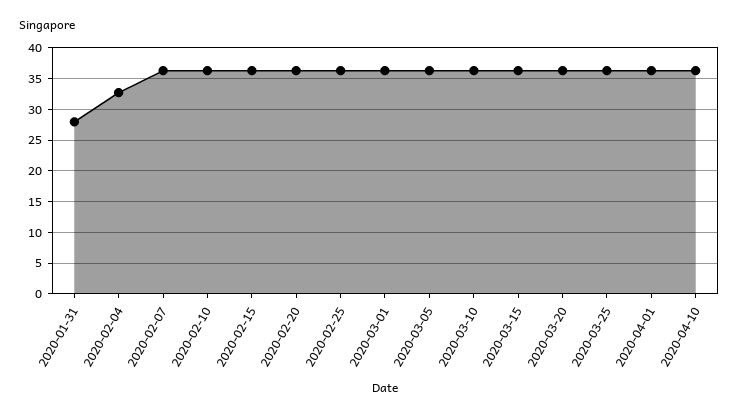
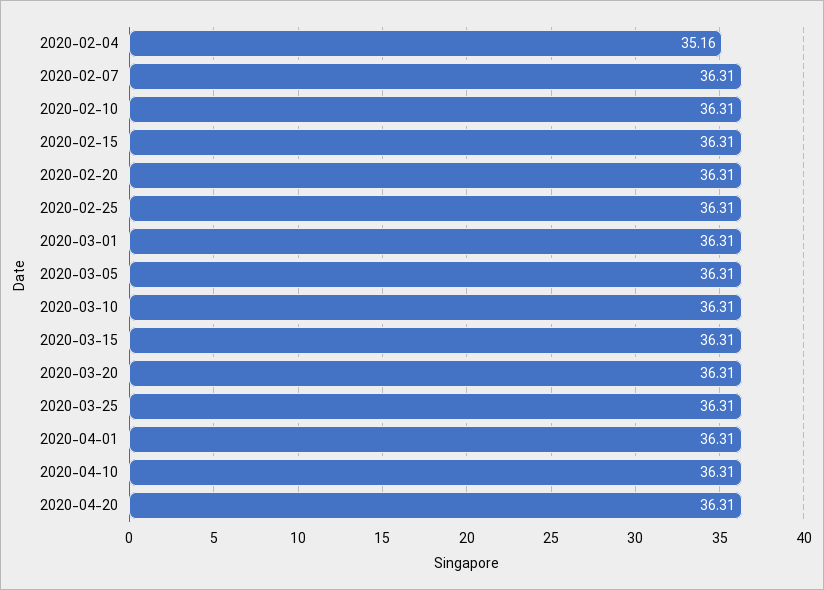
2020-01-31: 28 -> none
2020-02-04: 33 -> 35.16
2020-04-20: none -> 36.31

